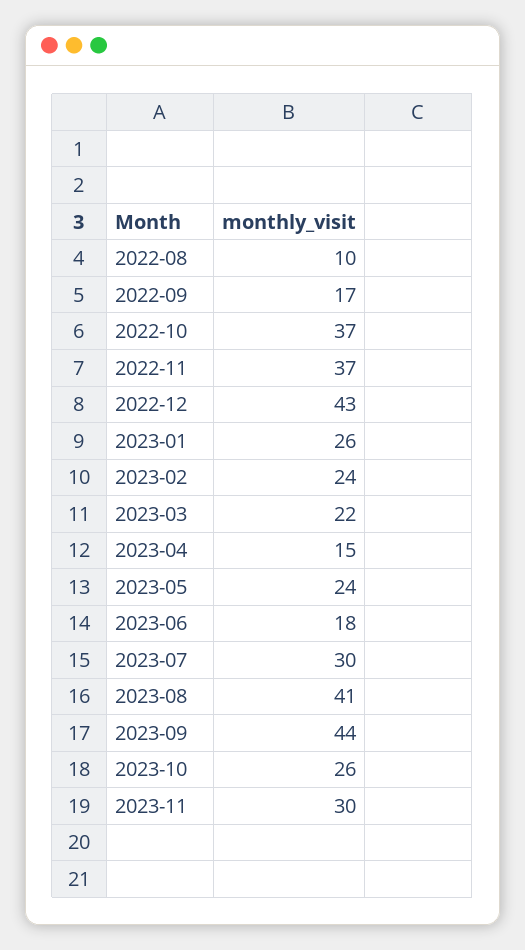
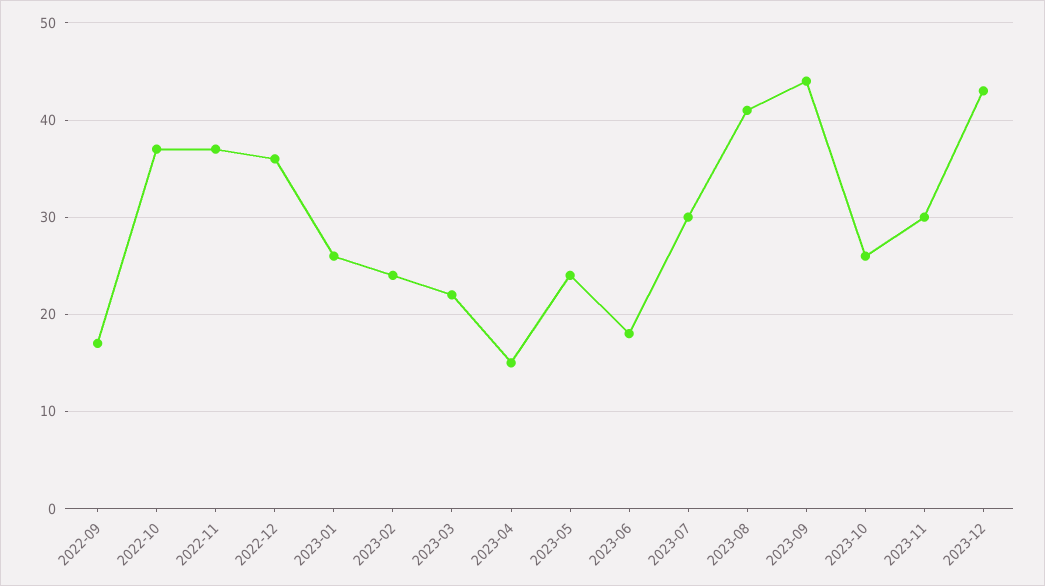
2022-08: 10 -> none
2022-12: 43 -> 36
2023-12: none -> 43

